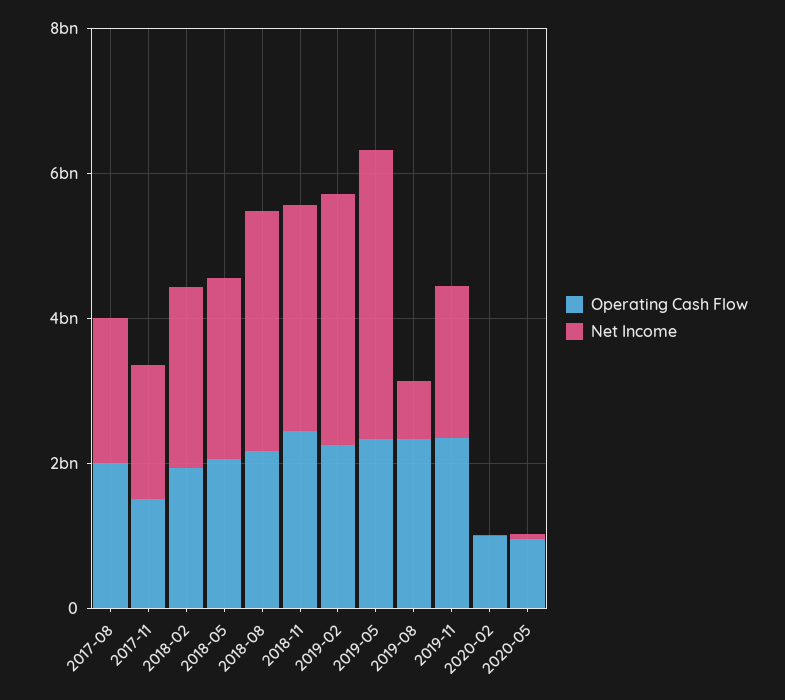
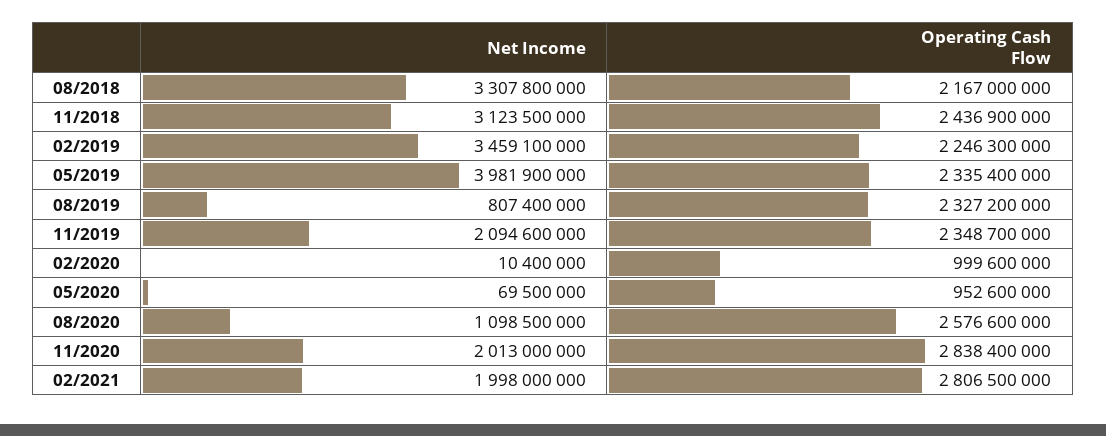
Operating Cash Flow, 2017-08: 2000000000 -> none
Net Income, 2017-08: 2000000000 -> none
Operating Cash Flow, 2017-11: 1500000000 -> none
Net Income, 2017-11: 2000000000 -> none
Operating Cash Flow, 2018-02: 2000000000 -> none
Net Income, 2018-02: 2500000000 -> none
Operating Cash Flow, 2018-05: 2000000000 -> none
Net Income, 2018-05: 2500000000 -> none
Net Income, 08/2020: none -> 1098500000
Operating Cash Flow, 08/2020: none -> 2576600000
Net Income, 11/2020: none -> 2013000000
Operating Cash Flow, 11/2020: none -> 2838400000
Net Income, 02/2021: none -> 1998000000
Operating Cash Flow, 02/2021: none -> 2806500000

